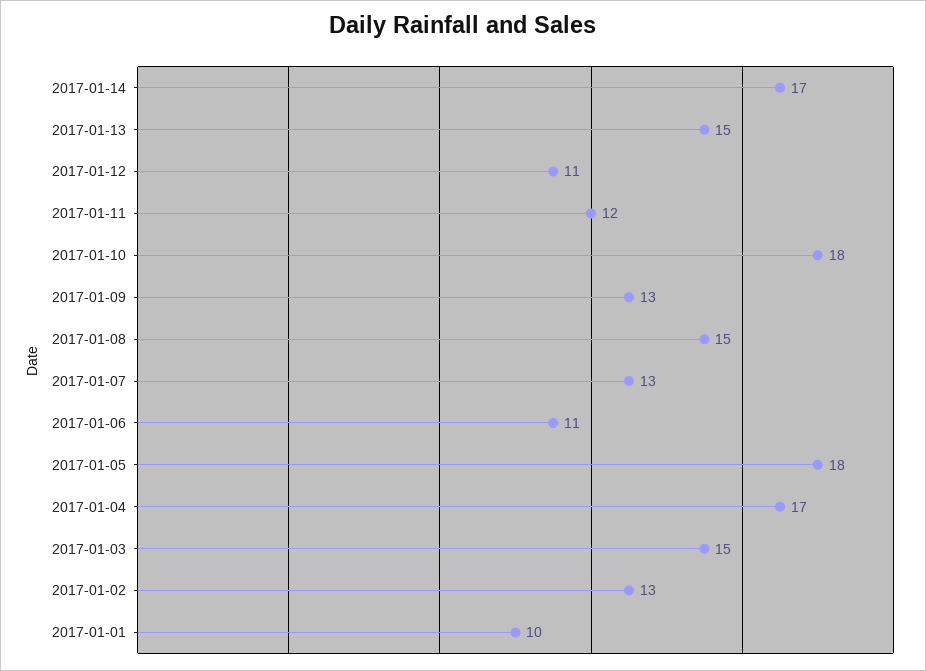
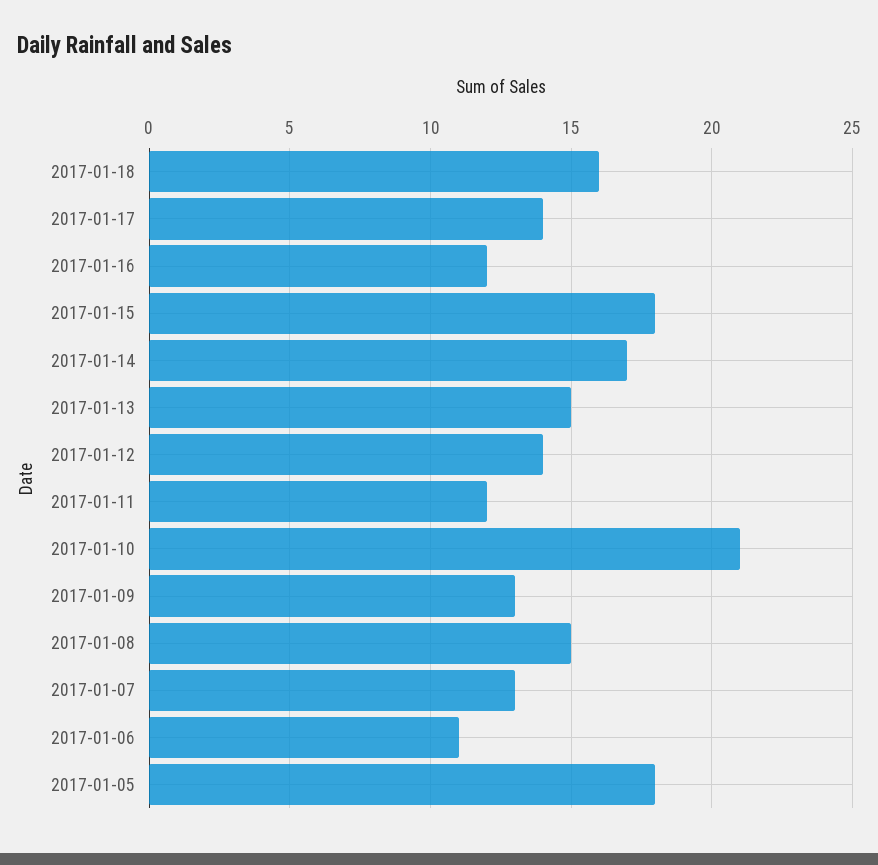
2017-01-12: 11 -> 14
2017-01-10: 18 -> 21
2017-01-04: 17 -> none
2017-01-03: 15 -> none
2017-01-02: 13 -> none
2017-01-01: 10 -> none
2017-01-18: none -> 16
2017-01-17: none -> 14
2017-01-16: none -> 12
2017-01-15: none -> 18

